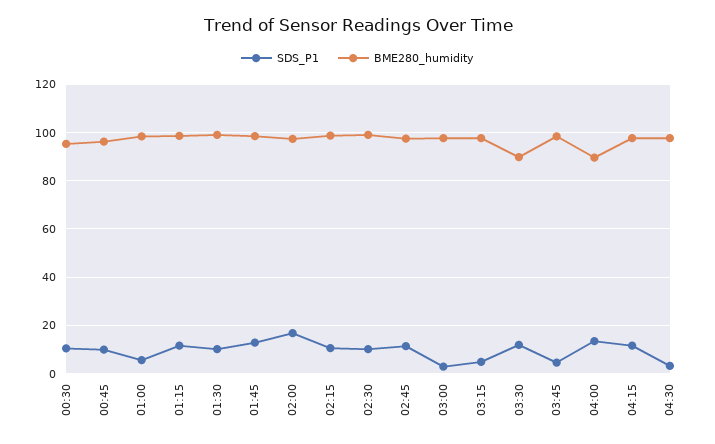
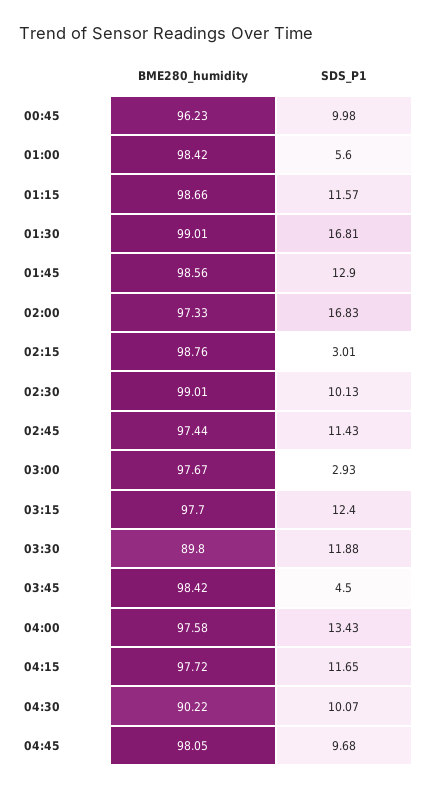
SDS_P1, 00:30: 10 -> none
BME280_humidity, 00:30: 95 -> none
SDS_P1, 01:30: 10 -> 16.81
SDS_P1, 02:15: 10 -> 3.01
SDS_P1, 03:15: 5 -> 12.4
BME280_humidity, 04:00: 90 -> 97.58
SDS_P1, 04:30: 2.5 -> 10.07
BME280_humidity, 04:30: 97.5 -> 90.22
BME280_humidity, 04:45: none -> 98.05
SDS_P1, 04:45: none -> 9.68

